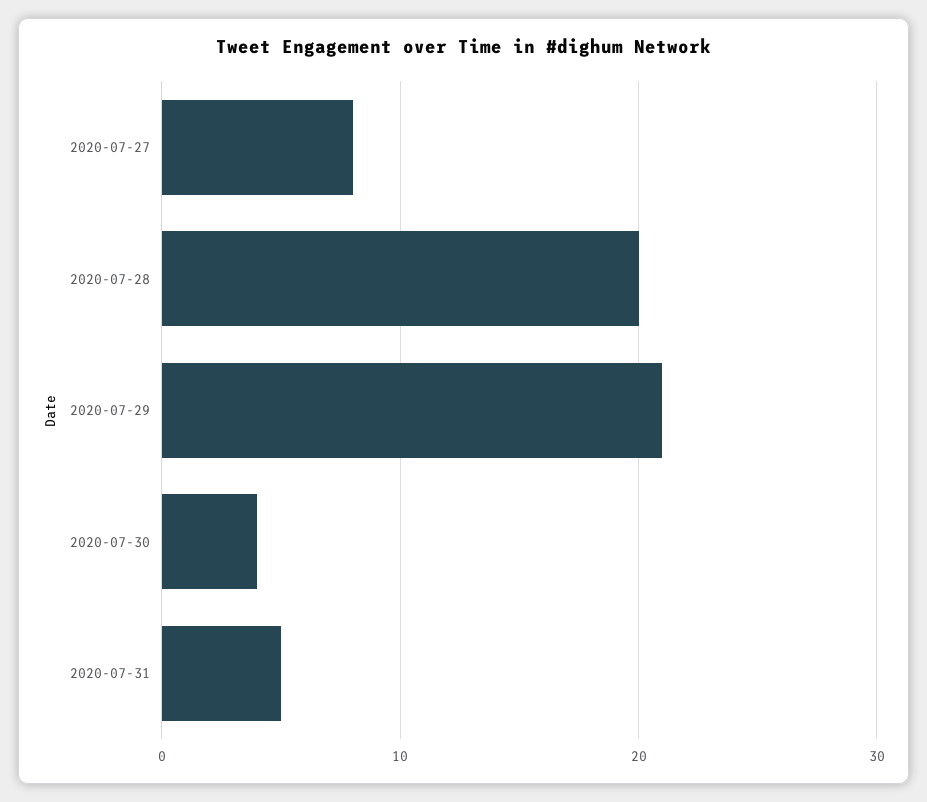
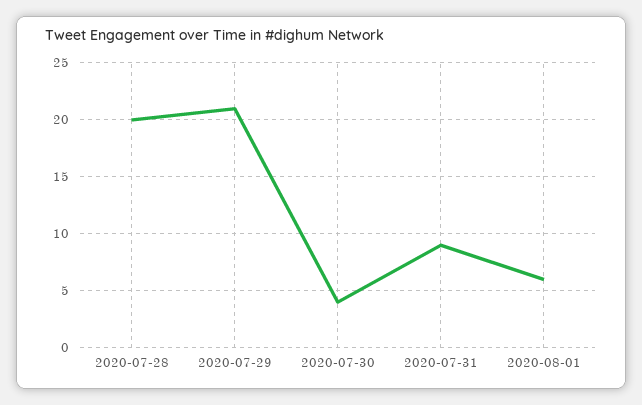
2020-07-27: 8 -> none
2020-07-31: 5 -> 9
2020-08-01: none -> 6

